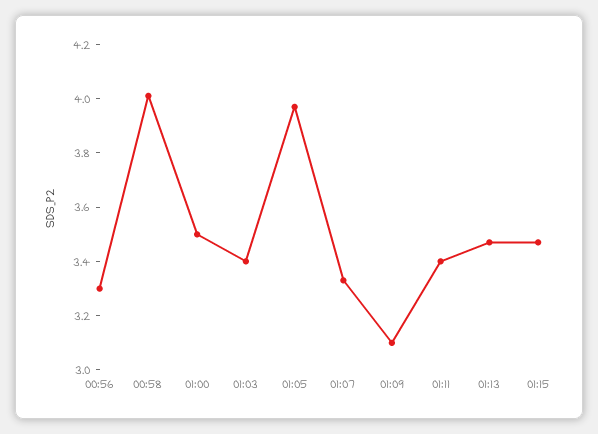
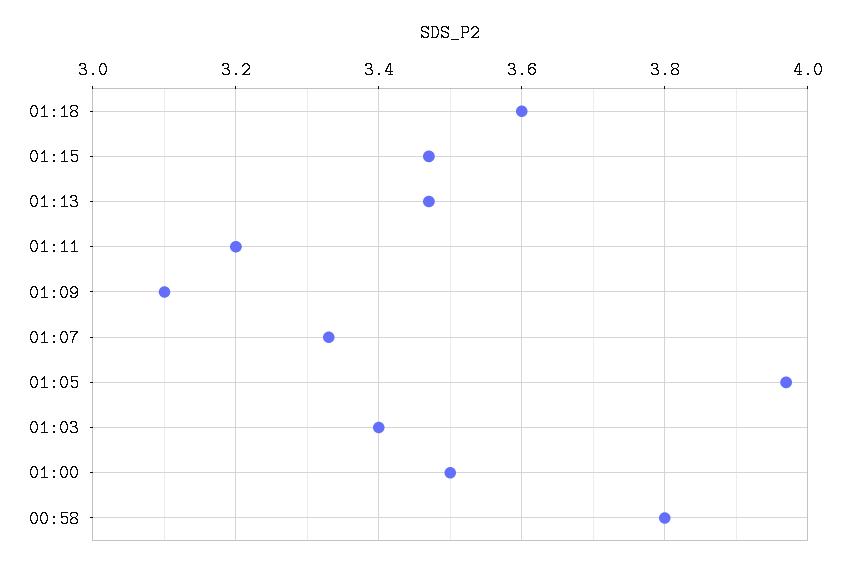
00:56: 3.3 -> none
00:58: 4 -> 3.8
01:11: 3.4 -> 3.2
01:18: none -> 3.6

